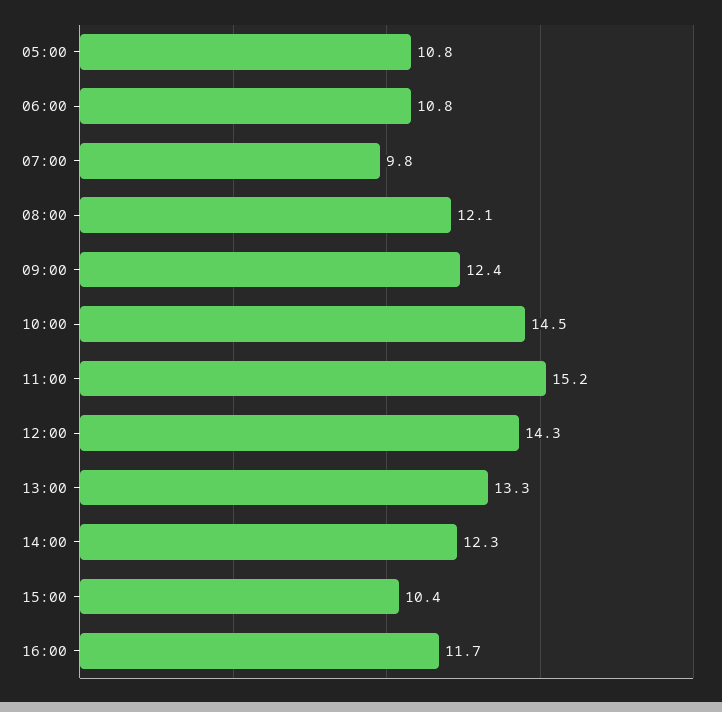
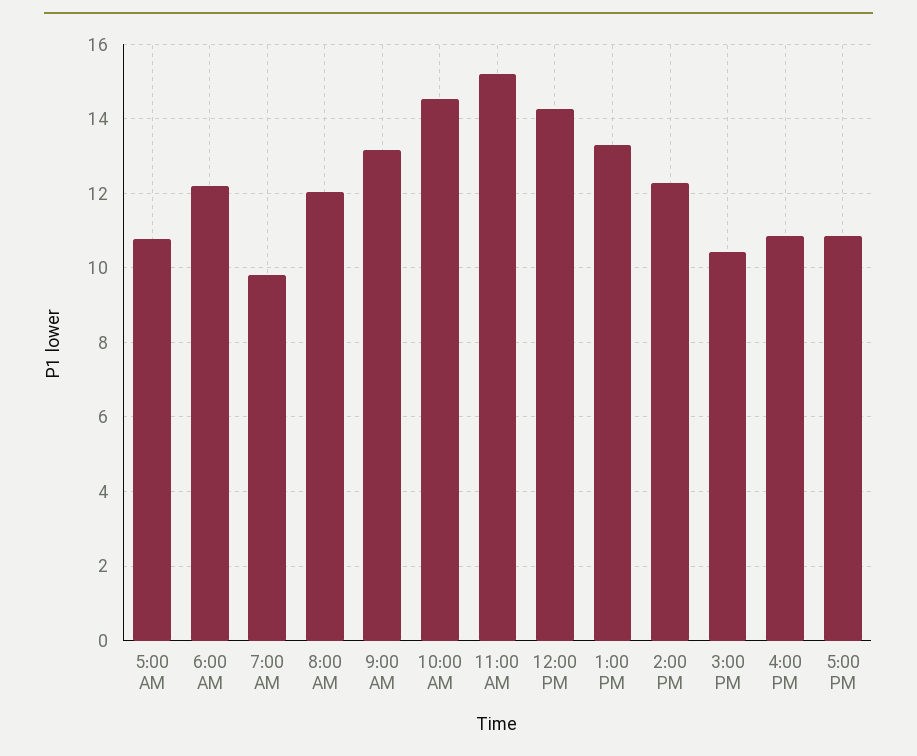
06:00: 10.8 -> 12.2
09:00: 12.4 -> 13.2
16:00: 11.7 -> 10.8
5:00 PM: none -> 10.8

